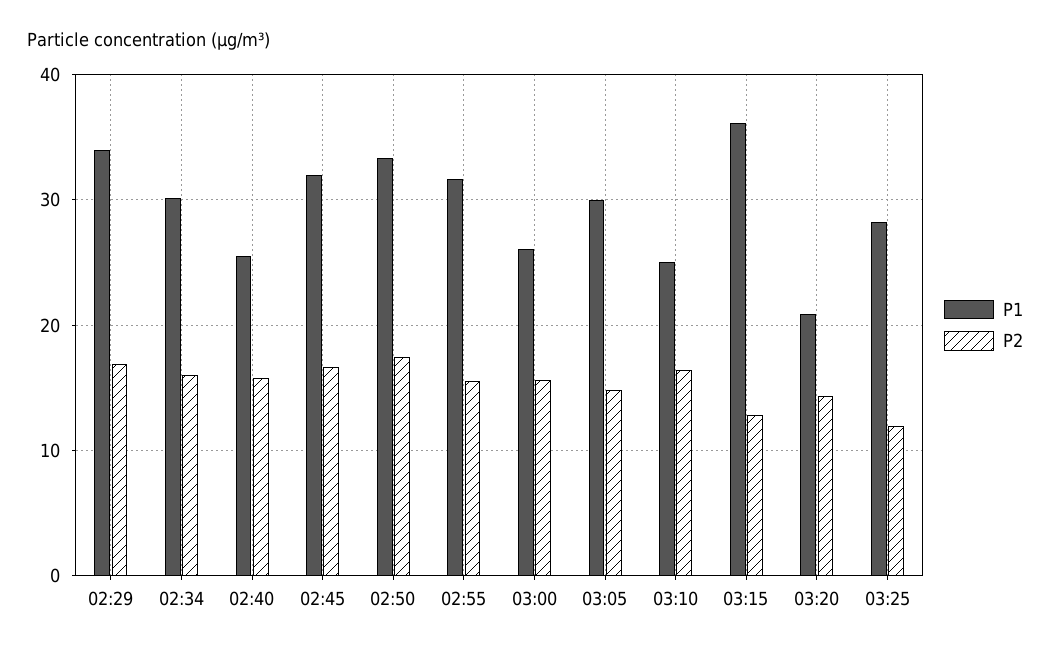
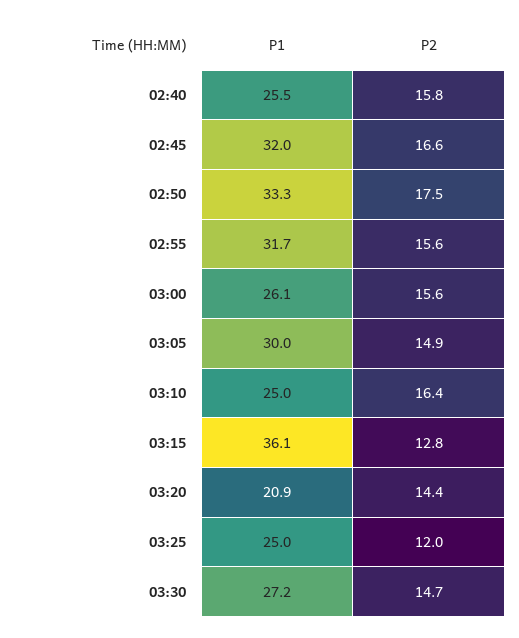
P1, 02:29: 34 -> none
P2, 02:29: 17 -> none
P1, 02:34: 30 -> none
P2, 02:34: 16 -> none
P1, 03:25: 28 -> 25
P1, 03:30: none -> 27.2
P2, 03:30: none -> 14.7

